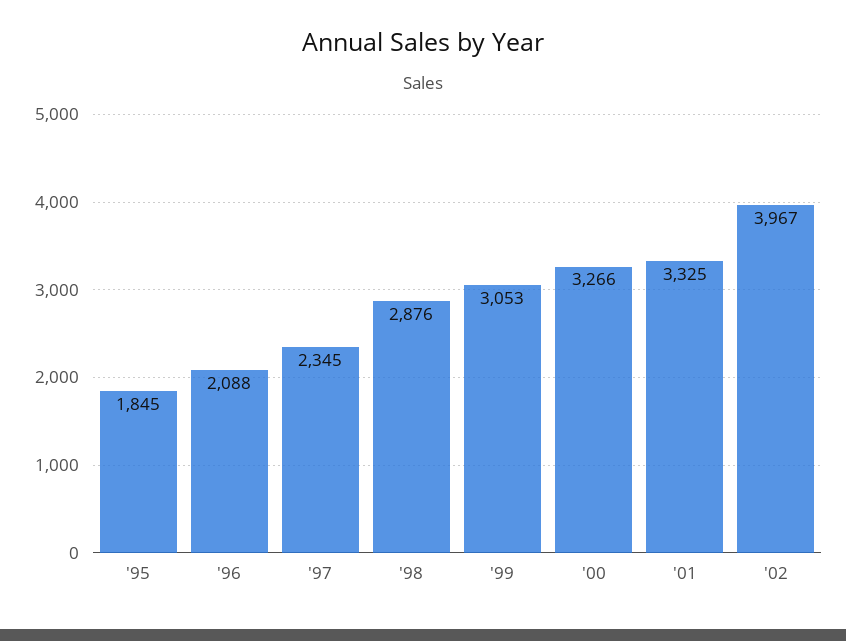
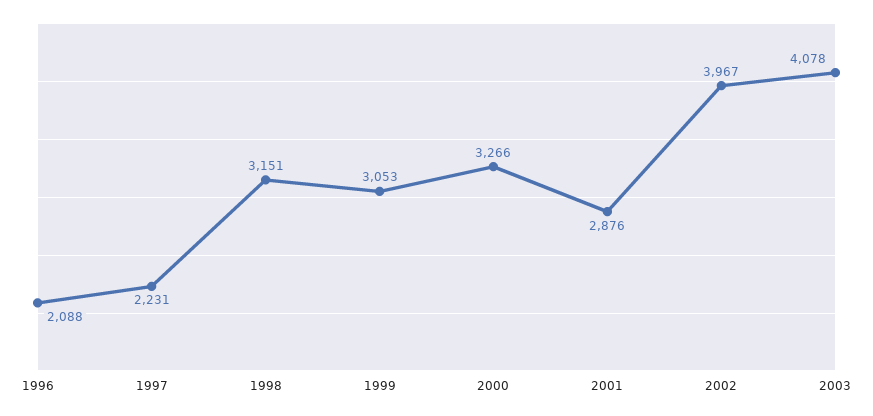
'95: 1845 -> none
'97: 2345 -> 2231
'98: 2876 -> 3151
'01: 3325 -> 2876
2003: none -> 4078

